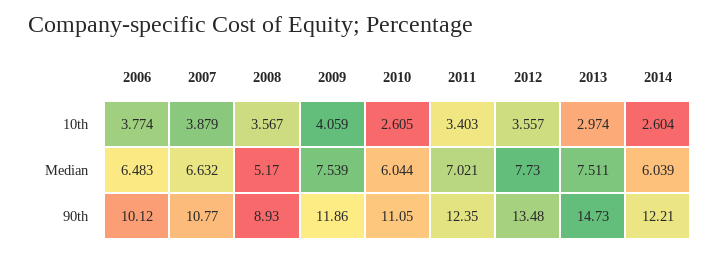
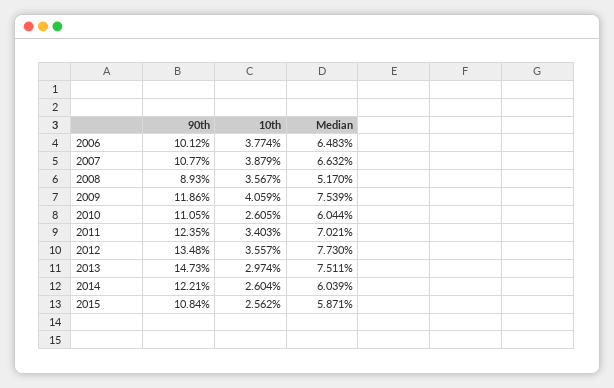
2015, 90th: none -> 10.84
2015, 10th: none -> 2.562
2015, Median: none -> 5.871

